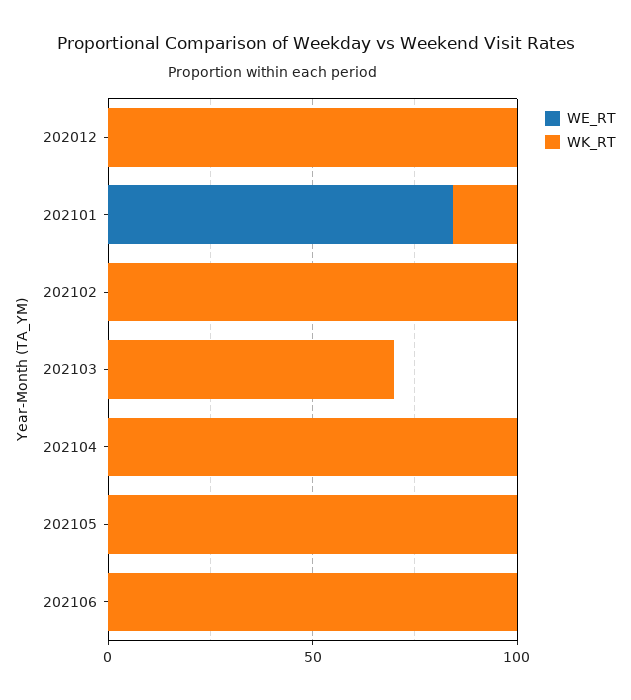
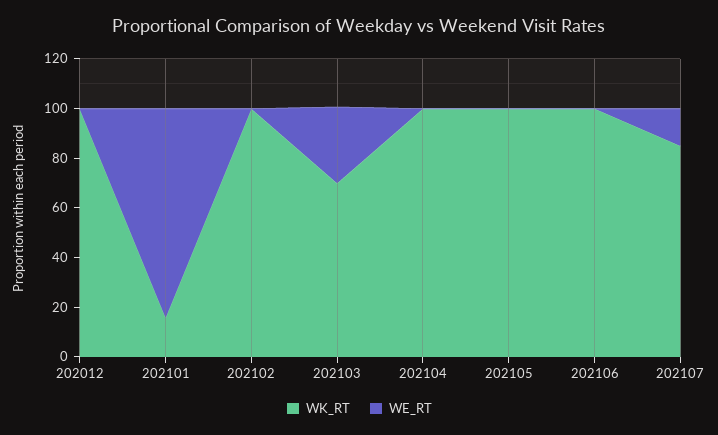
WE_RT, 202103: 0 -> 30
WK_RT, 202107: none -> 85
WE_RT, 202107: none -> 15

